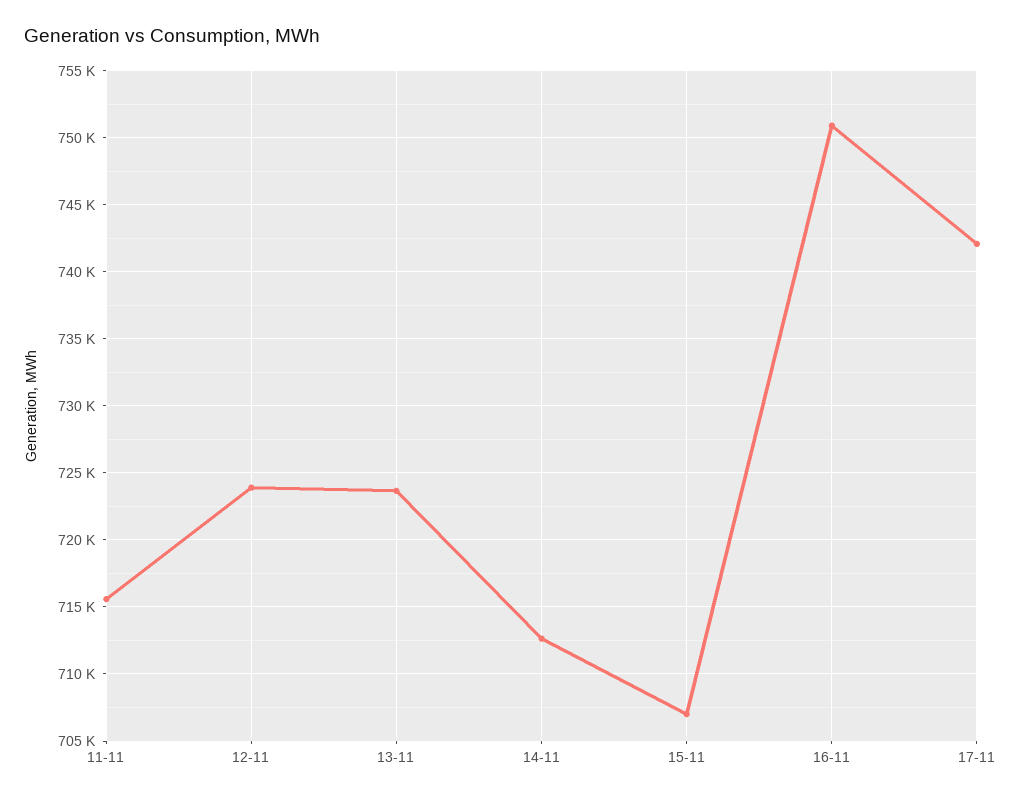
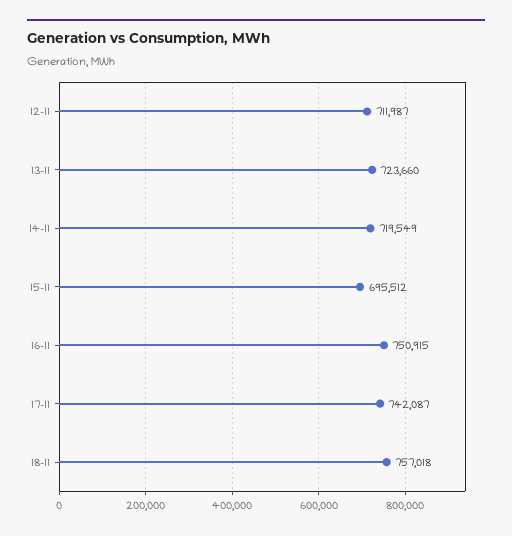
11-11: 715500 -> none
12-11: 724000 -> 711987
14-11: 712500 -> 719549
15-11: 707000 -> 695512
18-11: none -> 757018

